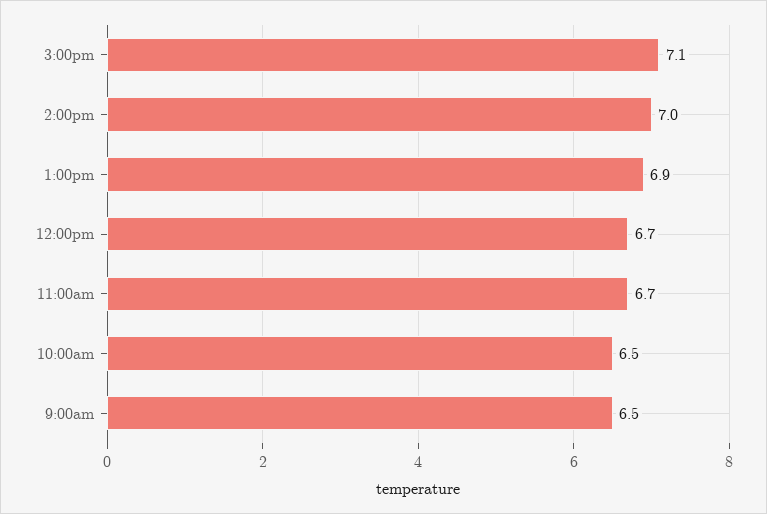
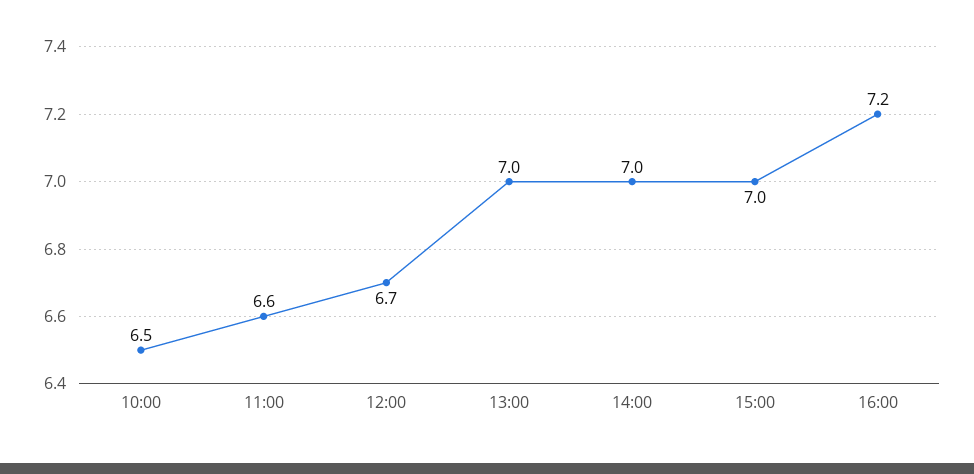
3:00pm: 7.1 -> 7
1:00pm: 6.9 -> 7
11:00am: 6.7 -> 6.6
9:00am: 6.5 -> none
16:00: none -> 7.2

